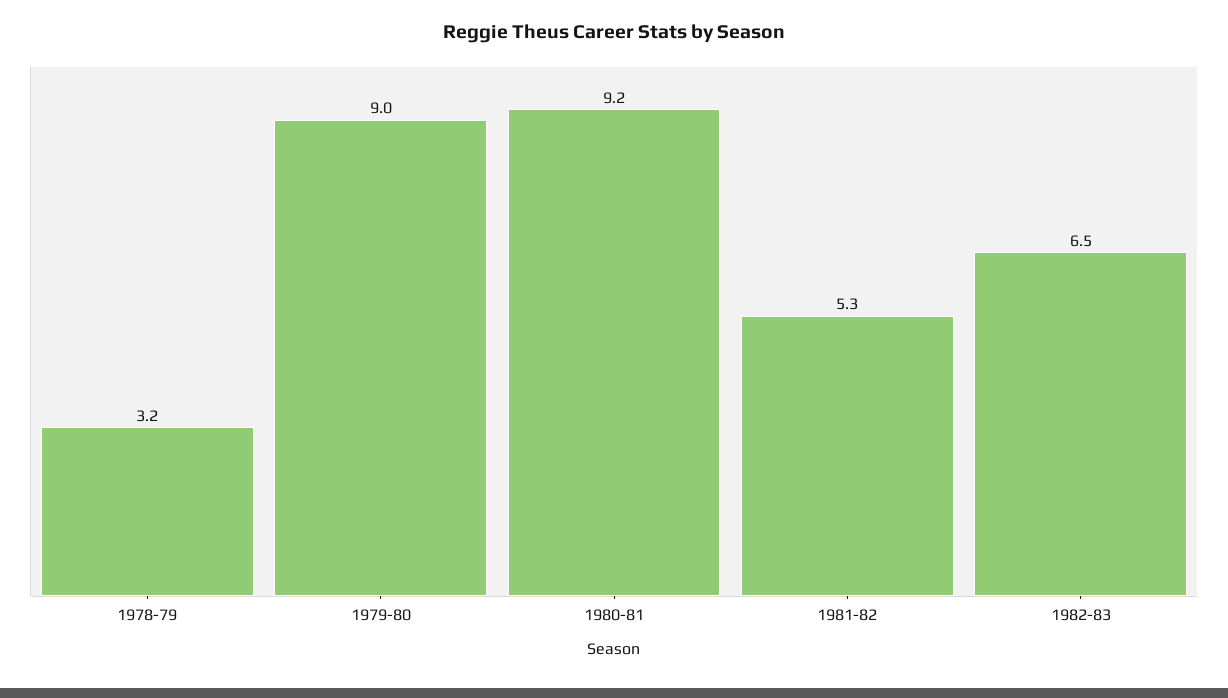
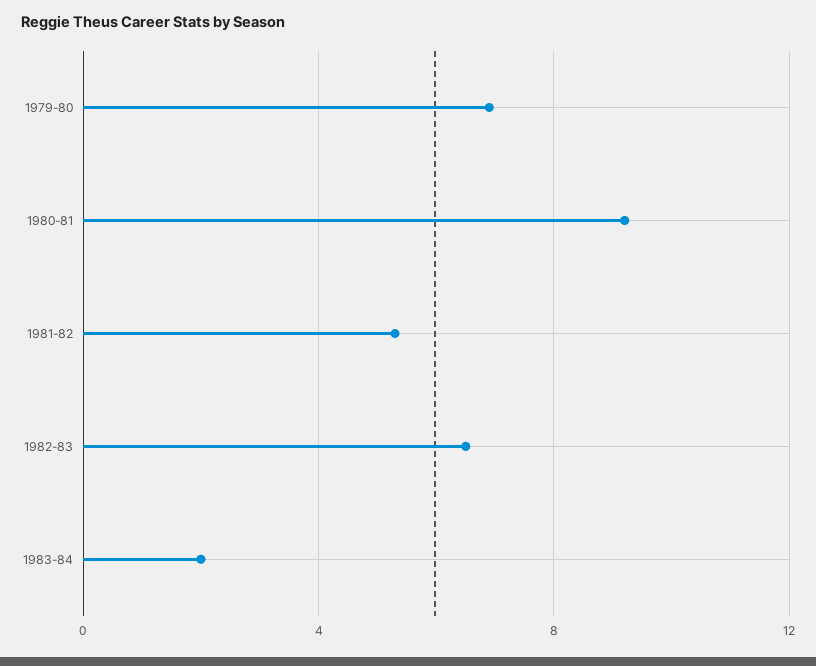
1978-79: 3.2 -> none
1979-80: 9 -> 7
1983-84: none -> 2

